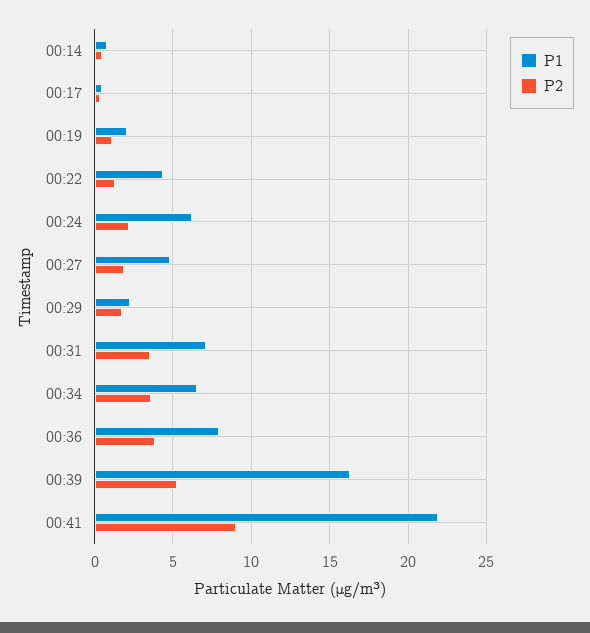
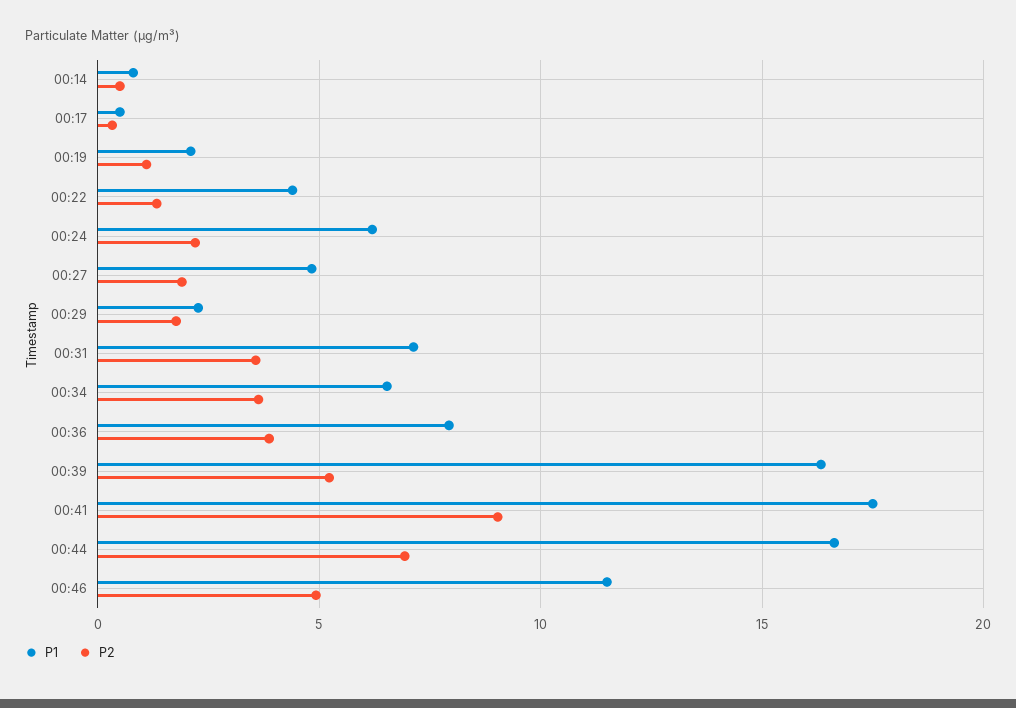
P1, 00:41: 22 -> 17.5
P1, 00:44: none -> 16.5
P2, 00:44: none -> 7
P1, 00:46: none -> 11.5
P2, 00:46: none -> 5

